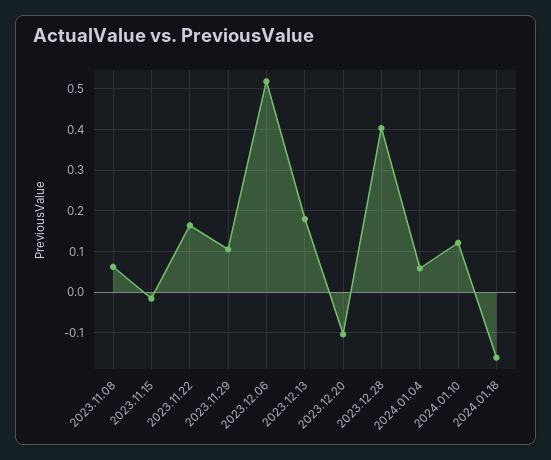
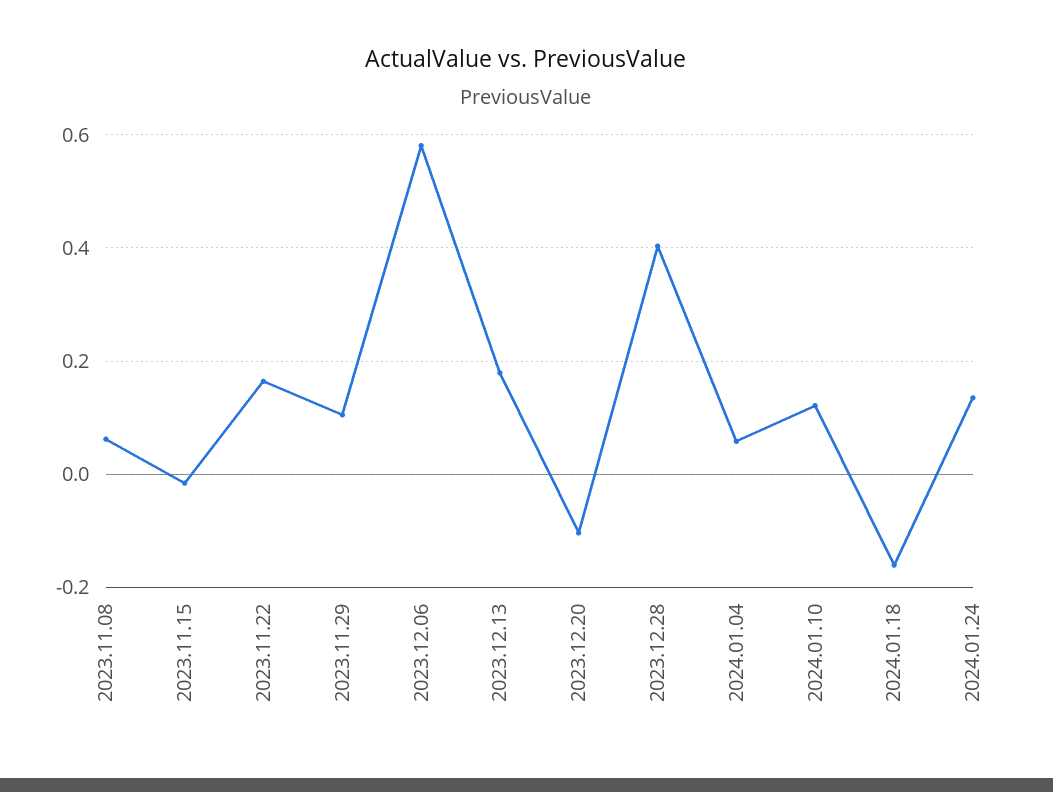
2023.12.06: 0.52 -> 0.58
2024.01.24: none -> 0.14

